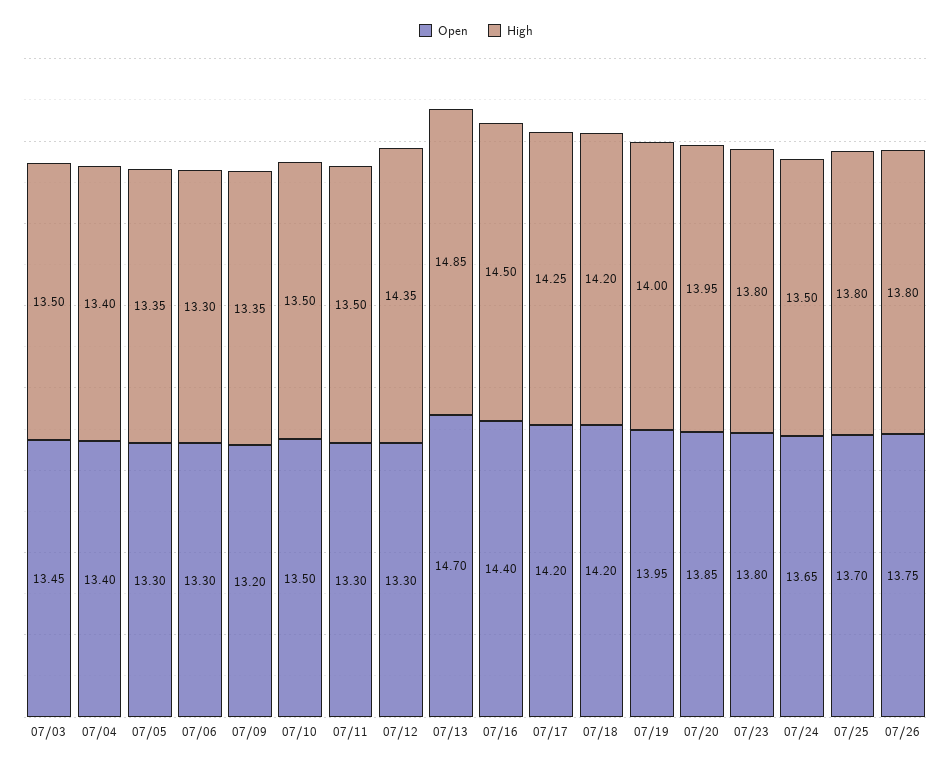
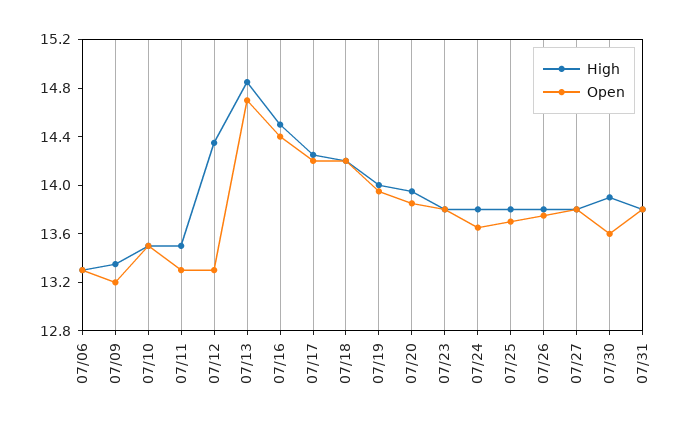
Open, 07/03: 13.45 -> none
High, 07/03: 13.5 -> none
Open, 07/04: 13.4 -> none
High, 07/04: 13.4 -> none
Open, 07/05: 13.3 -> none
High, 07/05: 13.35 -> none
High, 07/24: 13.5 -> 13.8
High, 07/27: none -> 13.8
Open, 07/27: none -> 13.8
High, 07/30: none -> 13.9
Open, 07/30: none -> 13.6
High, 07/31: none -> 13.8
Open, 07/31: none -> 13.8

